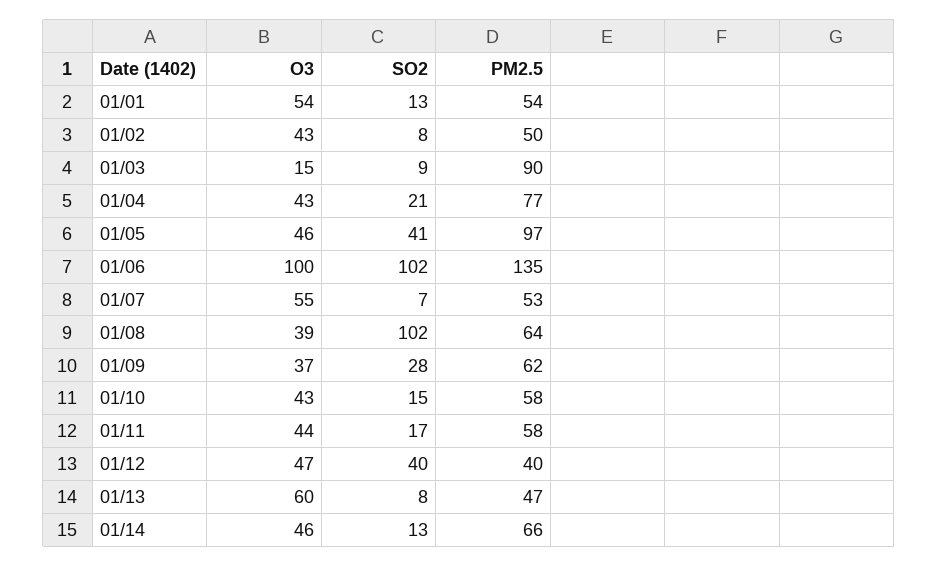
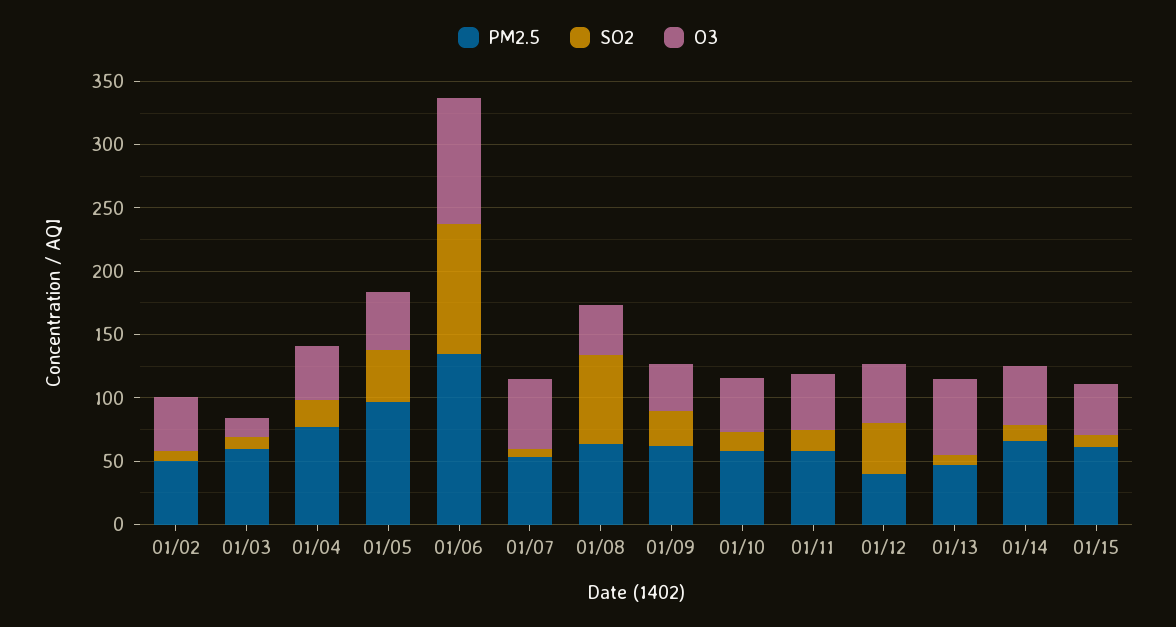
O3, 01/01: 54 -> none
SO2, 01/01: 13 -> none
PM2.5, 01/01: 54 -> none
PM2.5, 01/03: 90 -> 60
SO2, 01/08: 102 -> 70
PM2.5, 01/15: none -> 60
SO2, 01/15: none -> 10
O3, 01/15: none -> 40

